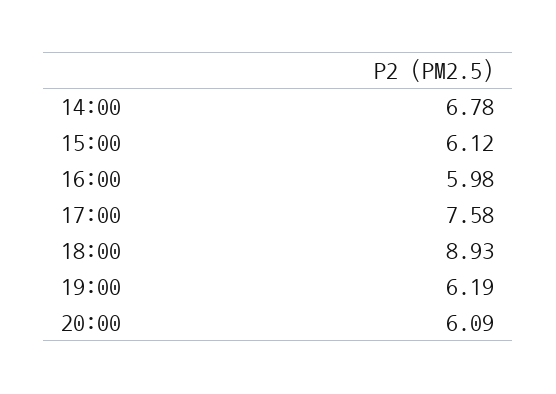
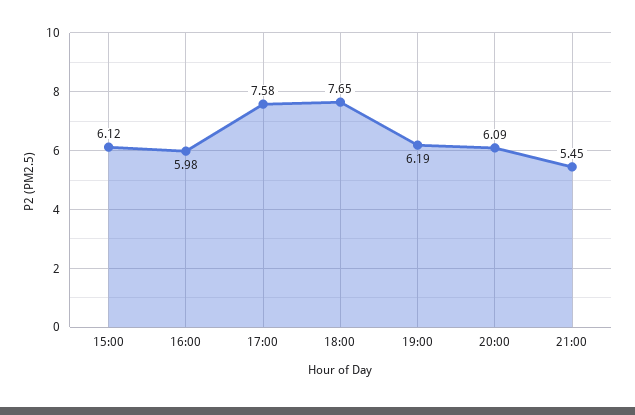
14:00: 6.78 -> none
18:00: 8.93 -> 7.65
21:00: none -> 5.45

